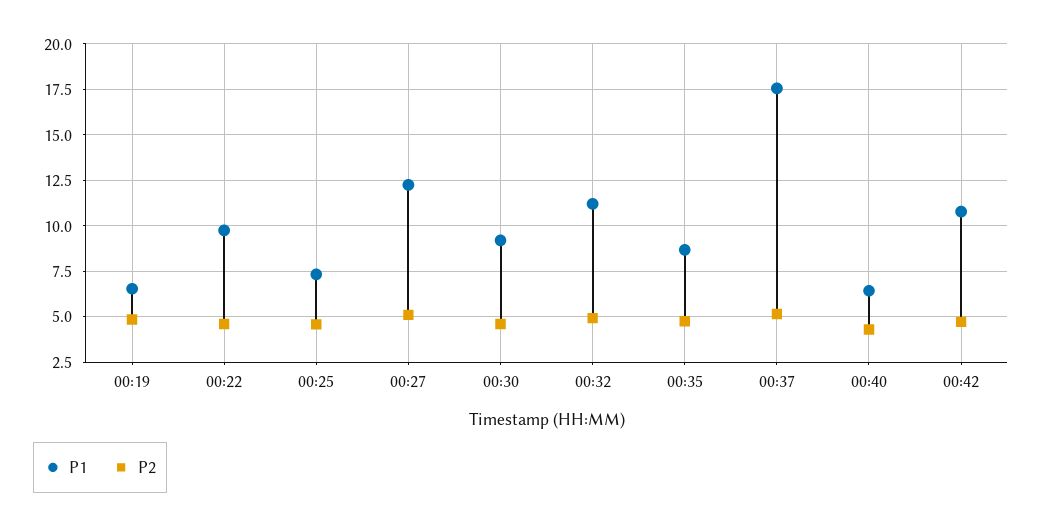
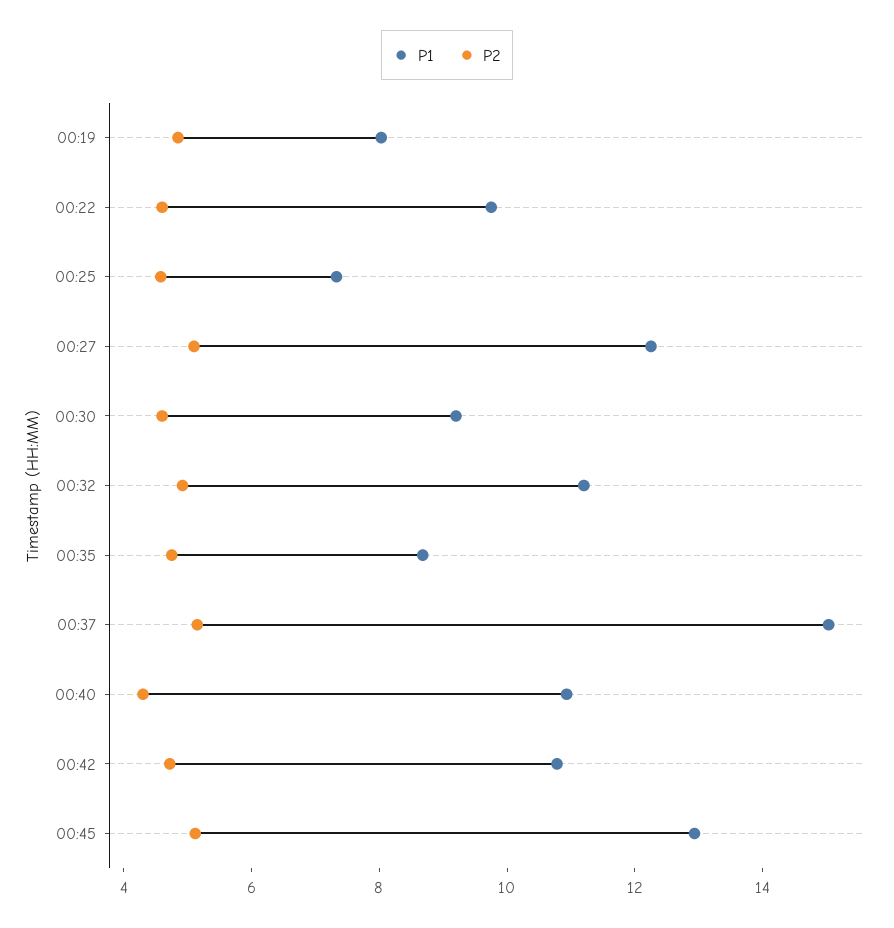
P1, 00:19: 6.5 -> 8
P1, 00:37: 17.5 -> 15
P1, 00:40: 6.5 -> 11
P1, 00:45: none -> 13
P2, 00:45: none -> 5

